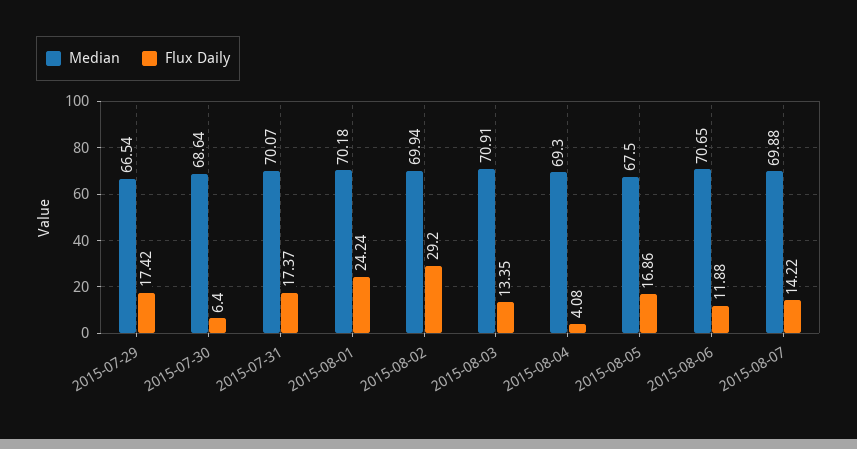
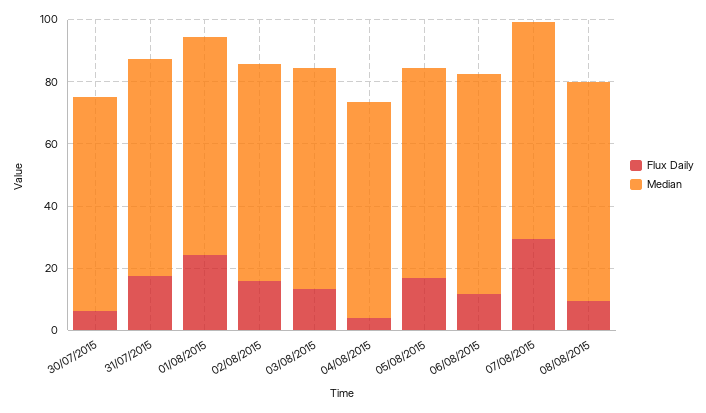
Median, 2015-07-29: 66.54 -> none
Flux Daily, 2015-07-29: 17.42 -> none
Flux Daily, 2015-08-02: 29.2 -> 15
Flux Daily, 2015-08-07: 14.22 -> 30
Flux Daily, 08/08/2015: none -> 10
Median, 08/08/2015: none -> 70

